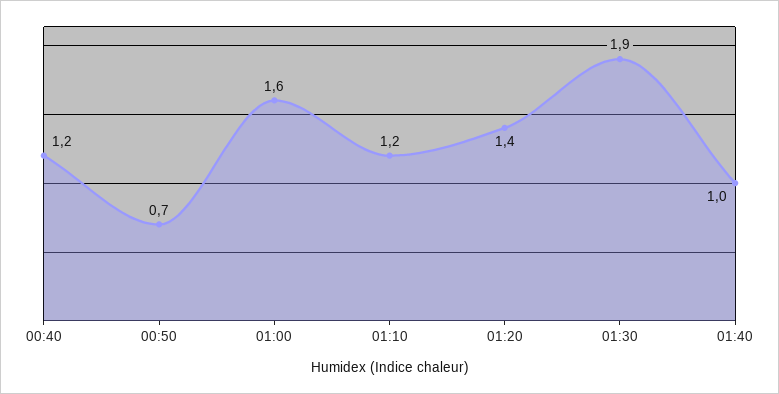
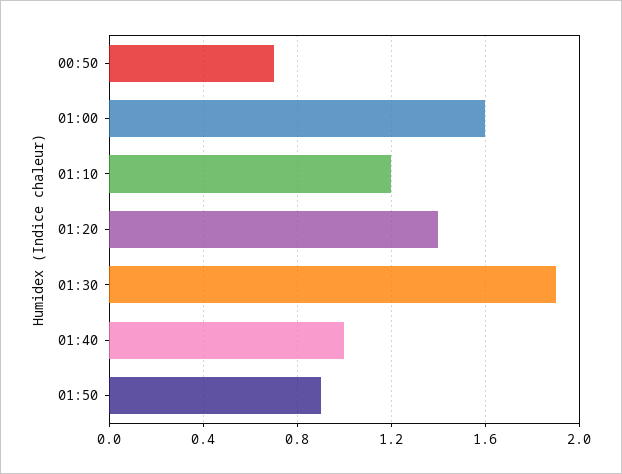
00:40: 1.2 -> none
01:50: none -> 0.9

